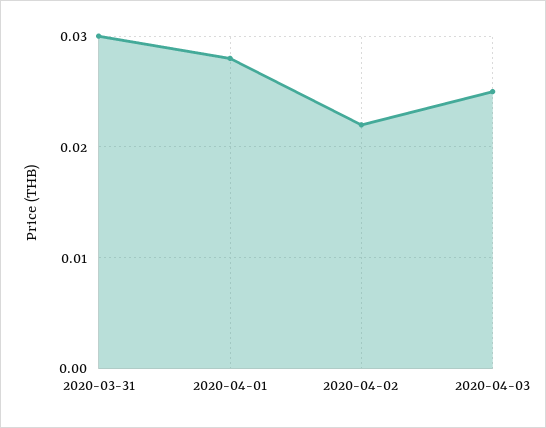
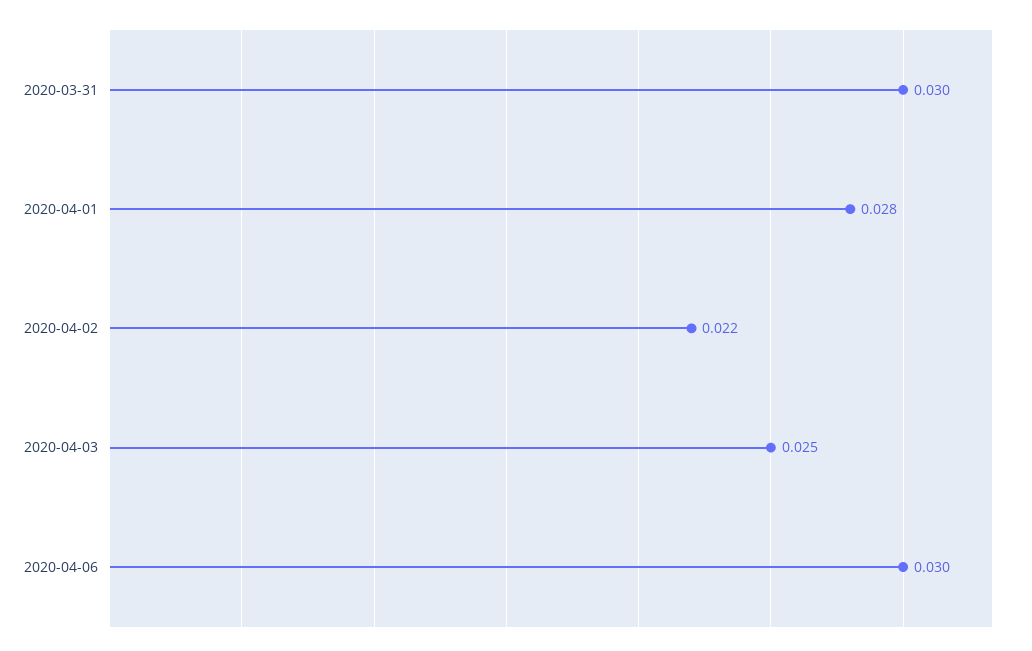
2020-04-06: none -> 0.03

